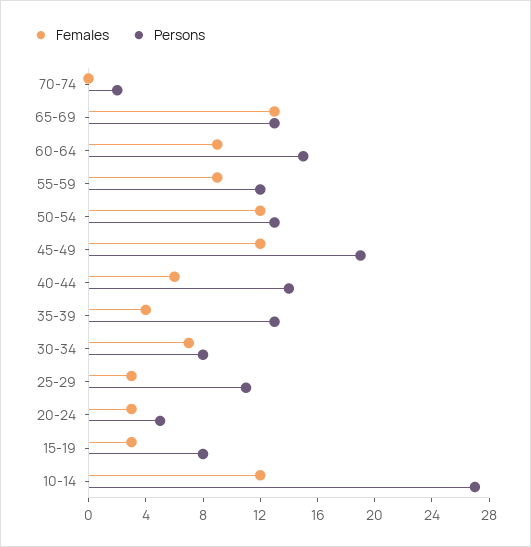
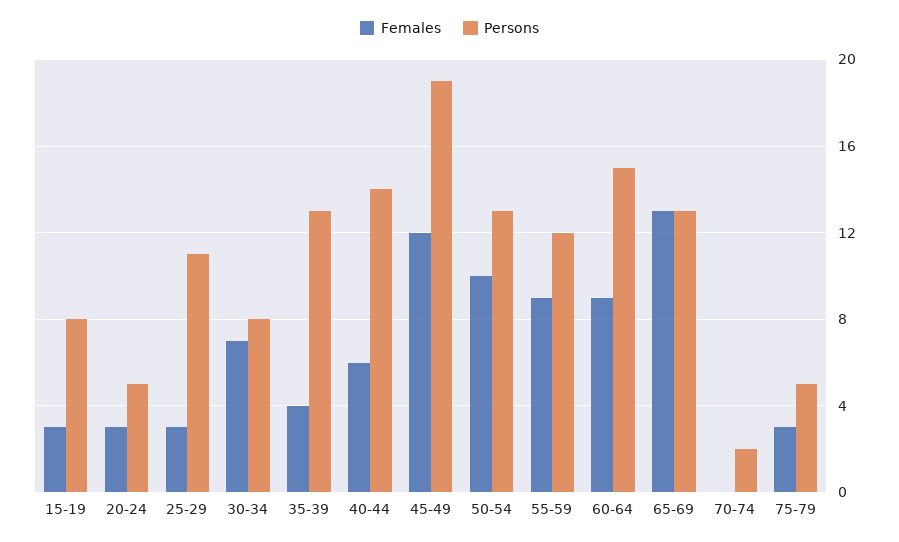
Females, 50-54: 12 -> 10
Females, 10-14: 12 -> none
Persons, 10-14: 27 -> none
Females, 75-79: none -> 3
Persons, 75-79: none -> 5

